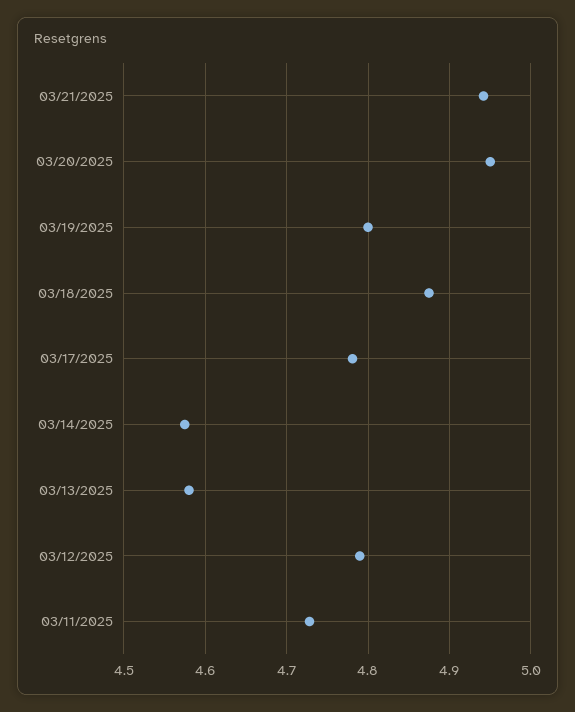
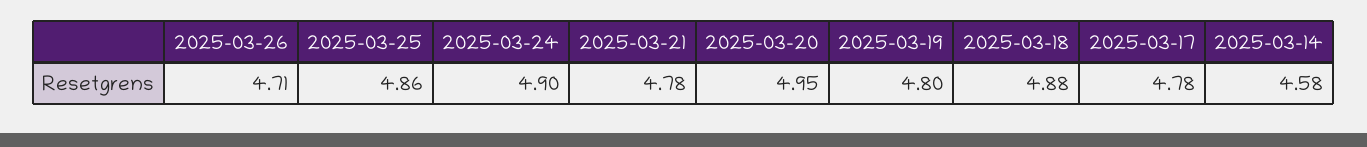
03/21/2025: 4.94 -> 4.78
03/13/2025: 4.58 -> none
03/12/2025: 4.79 -> none
03/11/2025: 4.73 -> none
2025-03-26: none -> 4.71
2025-03-25: none -> 4.86
2025-03-24: none -> 4.9

